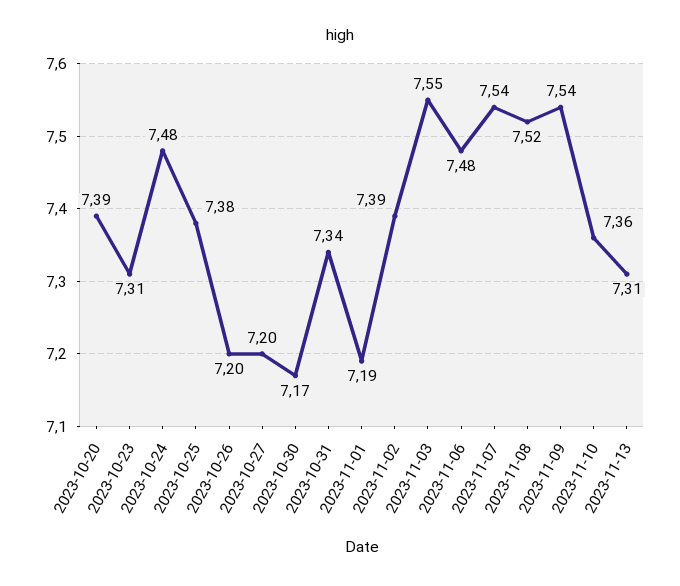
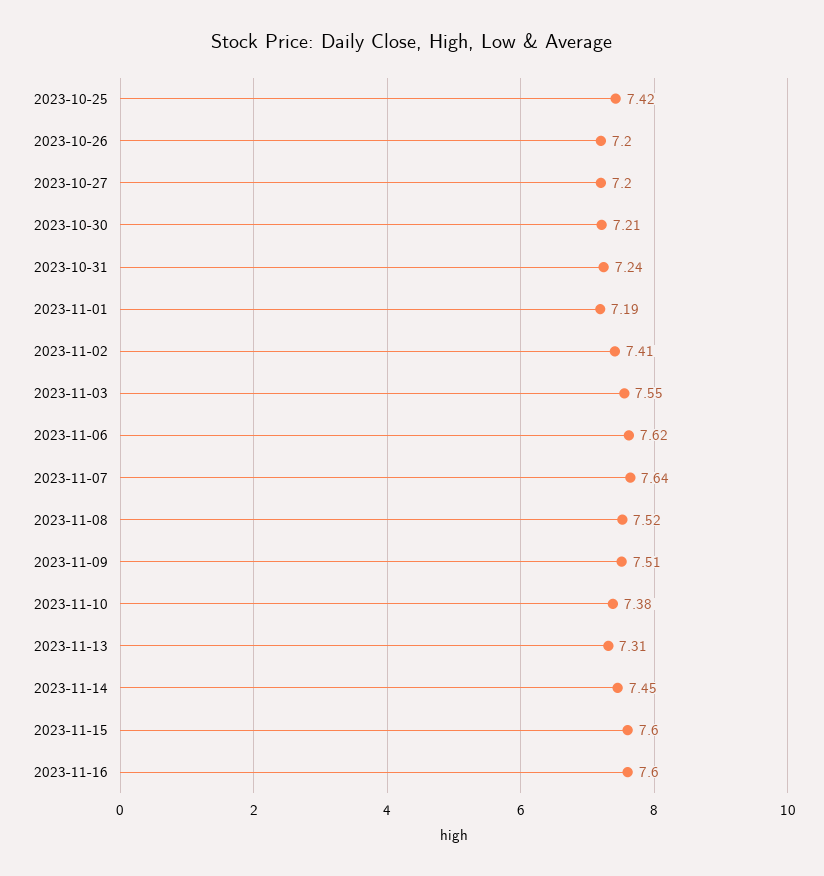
2023-10-20: 7.39 -> none
2023-10-23: 7.31 -> none
2023-10-24: 7.48 -> none
2023-10-25: 7.38 -> 7.42
2023-10-30: 7.17 -> 7.21
2023-10-31: 7.34 -> 7.24
2023-11-02: 7.39 -> 7.41
2023-11-06: 7.48 -> 7.62
2023-11-07: 7.54 -> 7.64
2023-11-09: 7.54 -> 7.51
2023-11-10: 7.36 -> 7.38
2023-11-14: none -> 7.45
2023-11-15: none -> 7.6
2023-11-16: none -> 7.6

